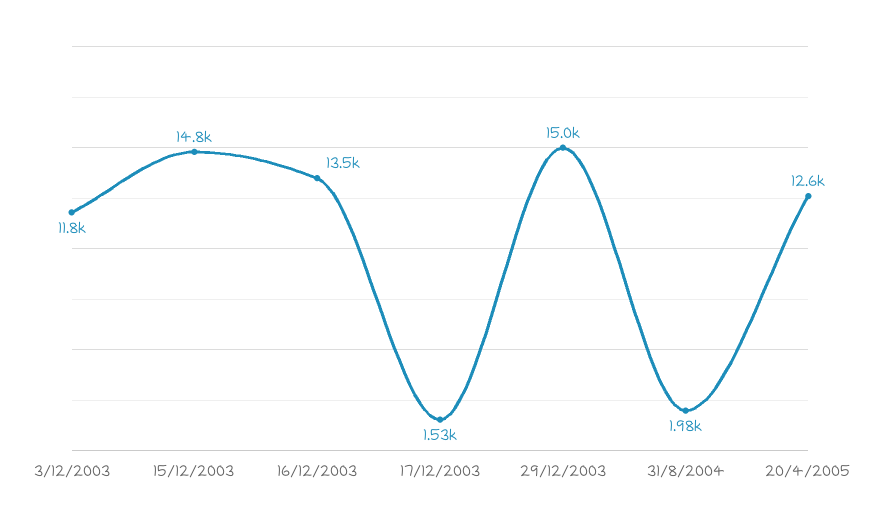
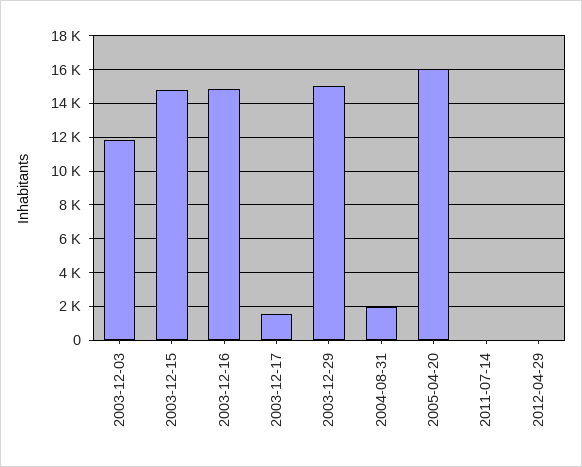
16/12/2003: 13500 -> 15000
20/4/2005: 12600 -> 16000
2011-07-14: none -> 0
2012-04-29: none -> 0

